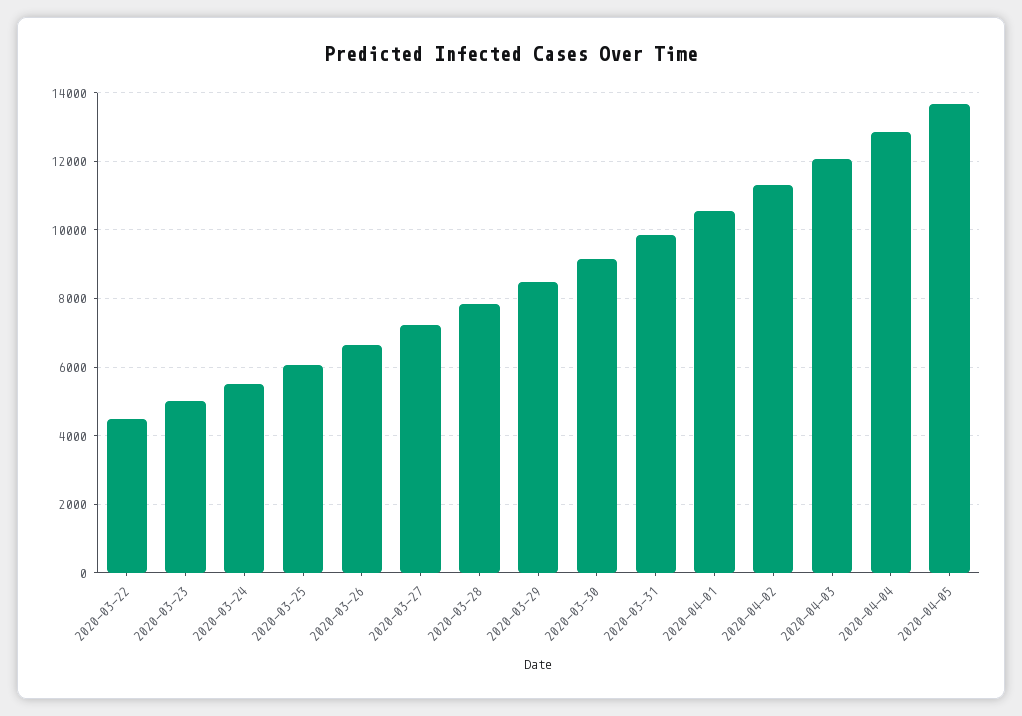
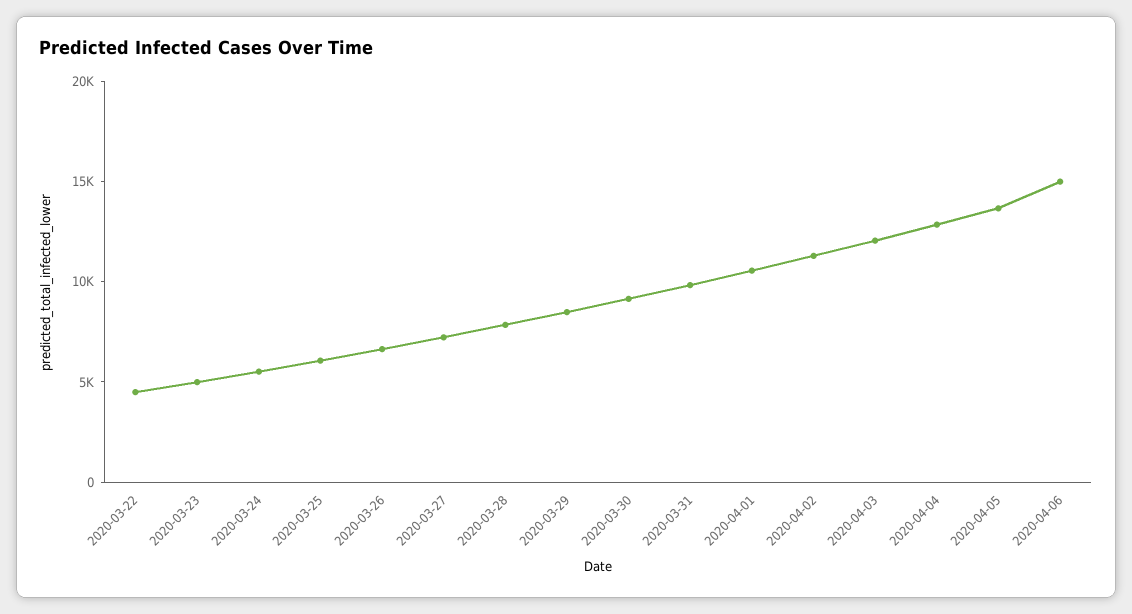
2020-04-06: none -> 15000

